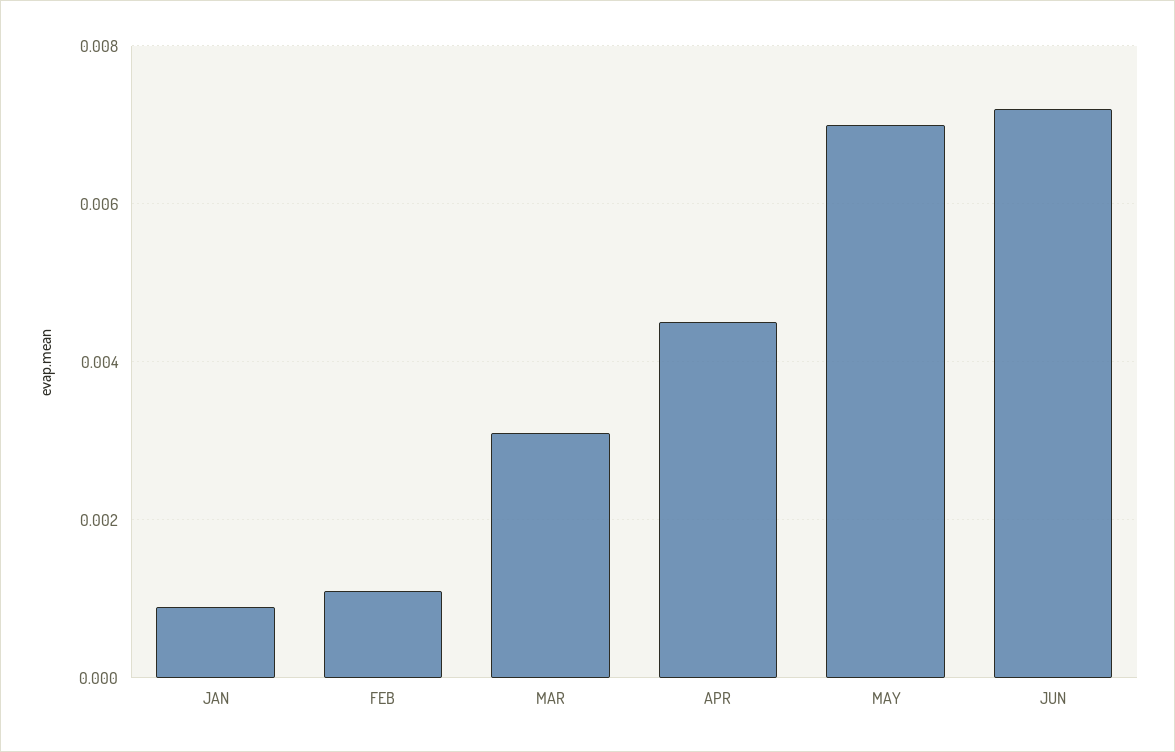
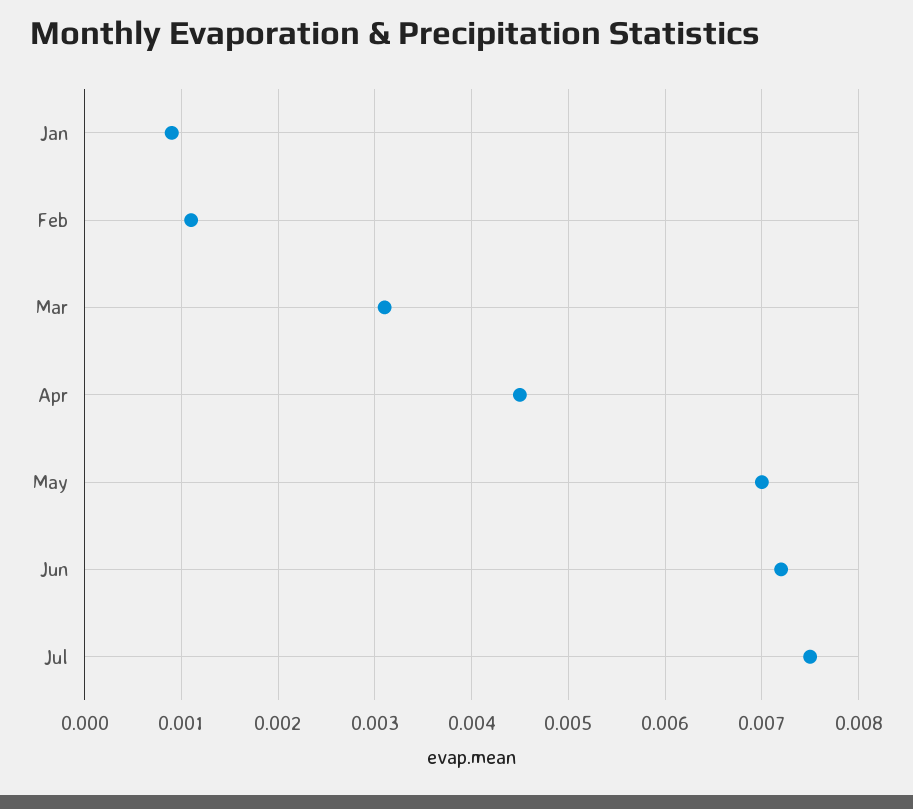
Jul: none -> 0.0075

